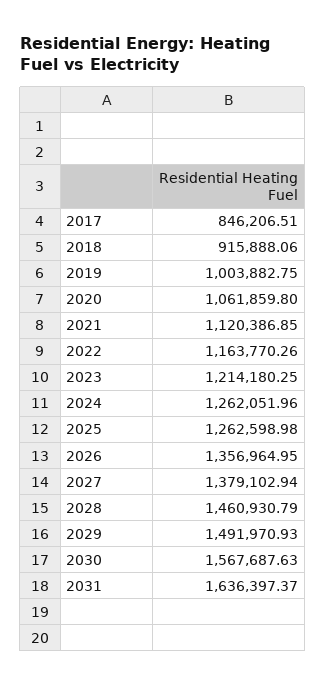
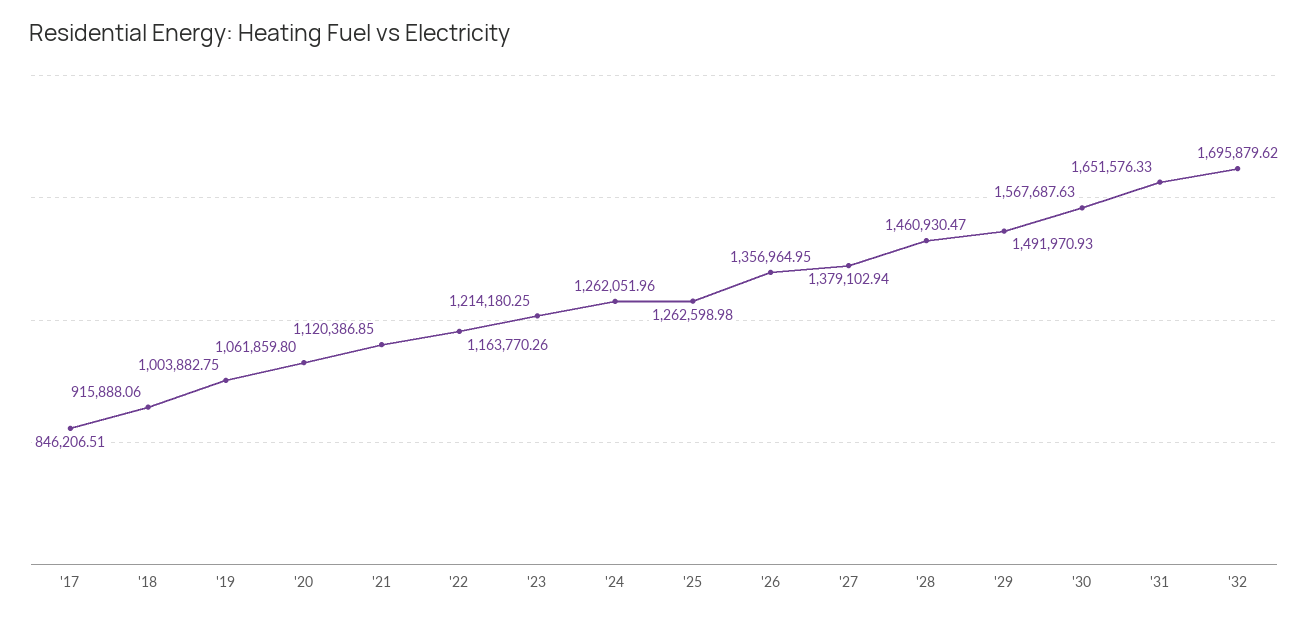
2028: 1460930.79 -> 1460930.47
2031: 1636397.37 -> 1651576.33
'32: none -> 1695879.62

